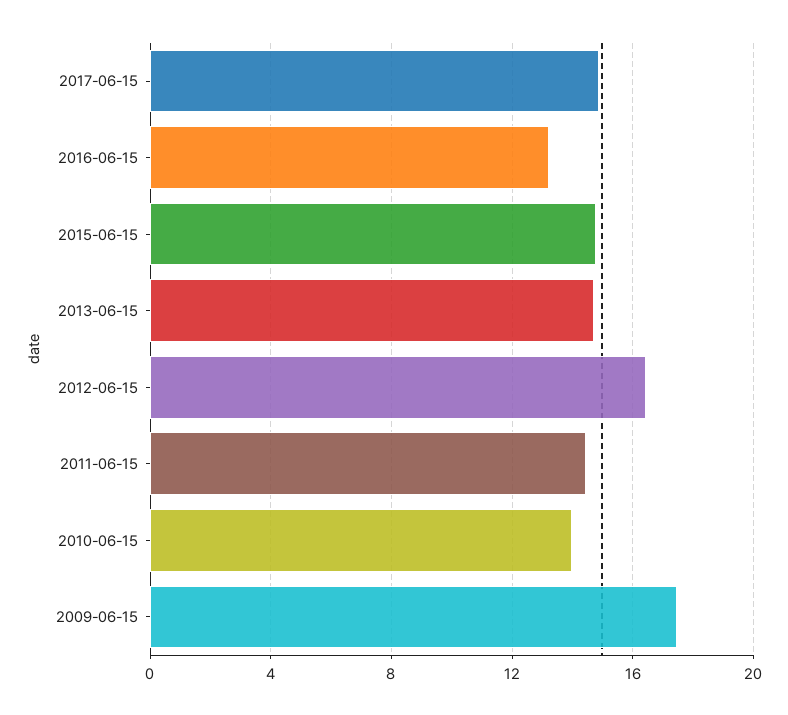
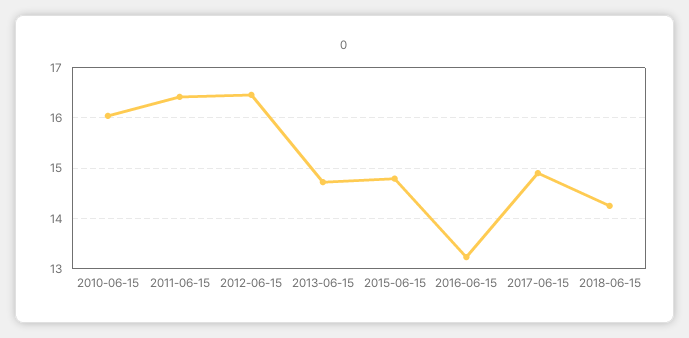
2011-06-15: 14.5 -> 16.4
2010-06-15: 14 -> 16
2009-06-15: 17.5 -> none
2018-06-15: none -> 14.2

